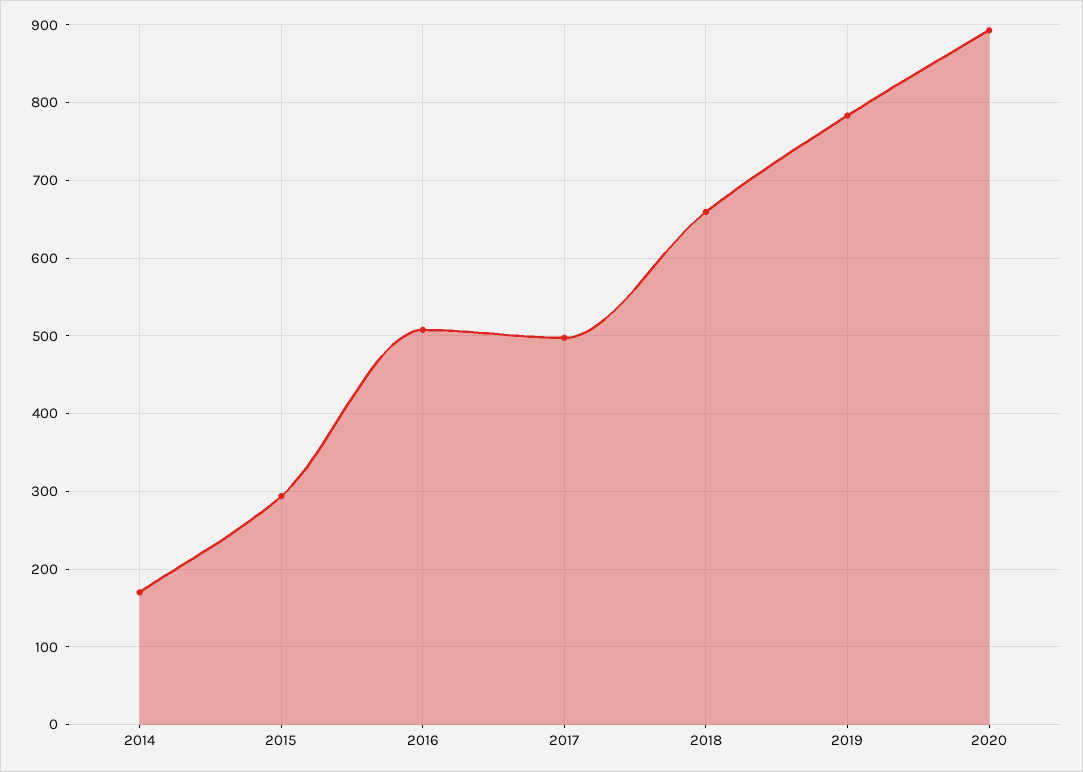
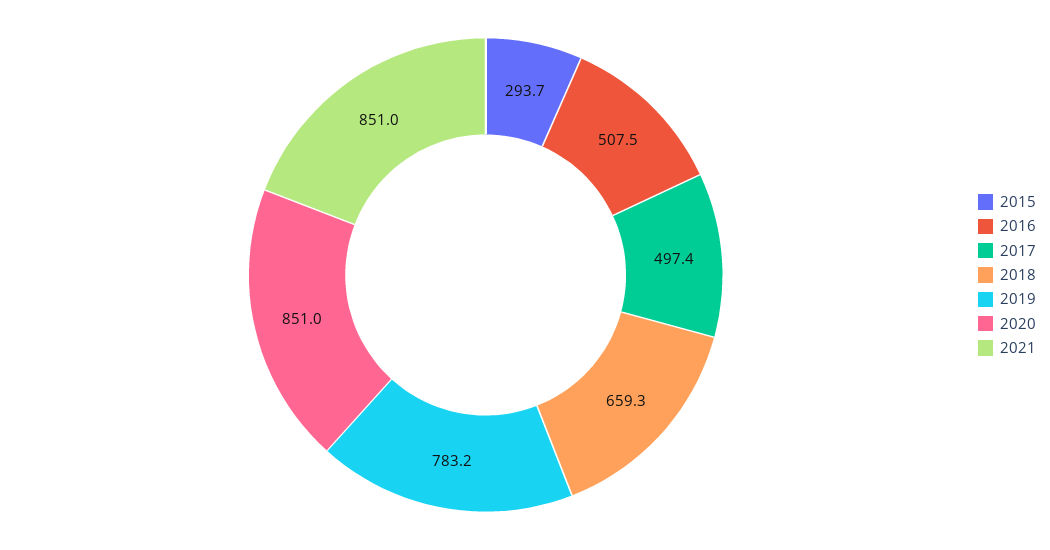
2014: 170 -> none
2020: 890 -> 851
2021: none -> 851

